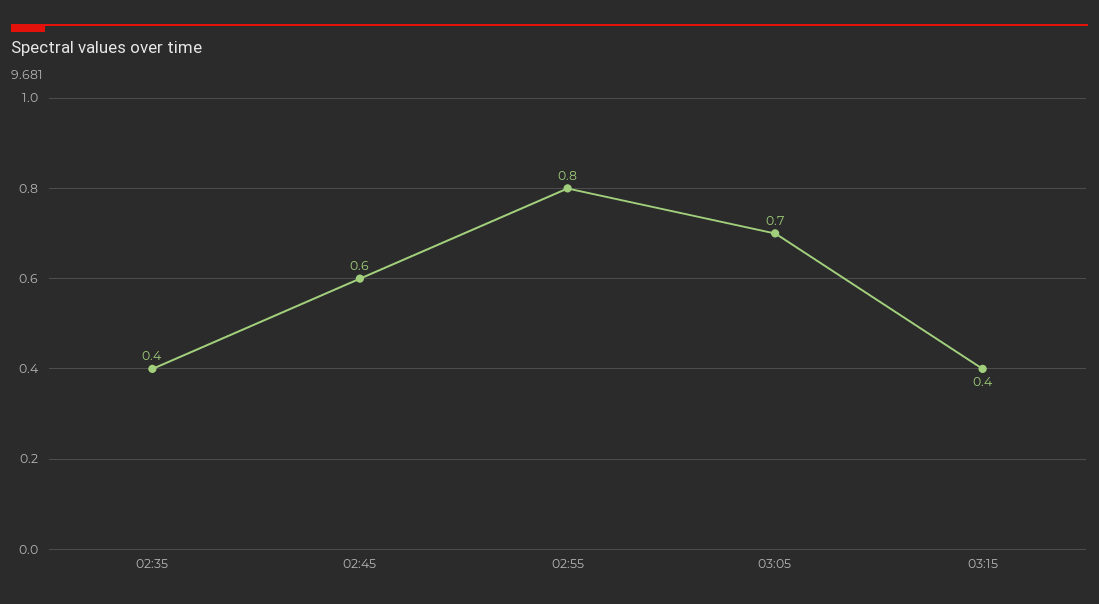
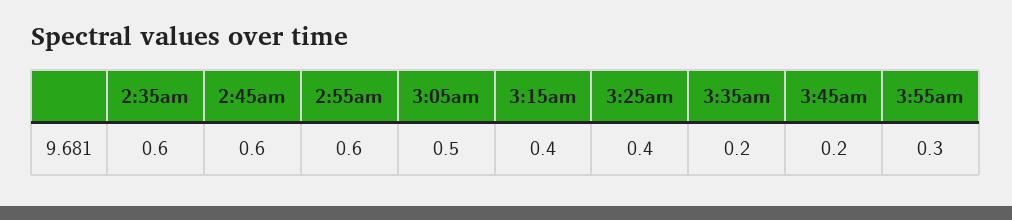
02:35: 0.4 -> 0.6
02:55: 0.8 -> 0.6
03:05: 0.7 -> 0.5
3:25am: none -> 0.4
3:35am: none -> 0.2
3:45am: none -> 0.2
3:55am: none -> 0.3

